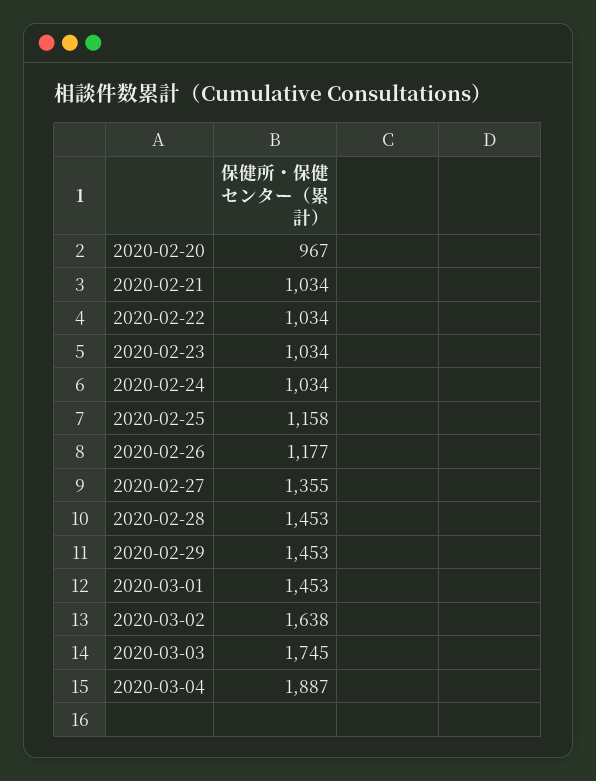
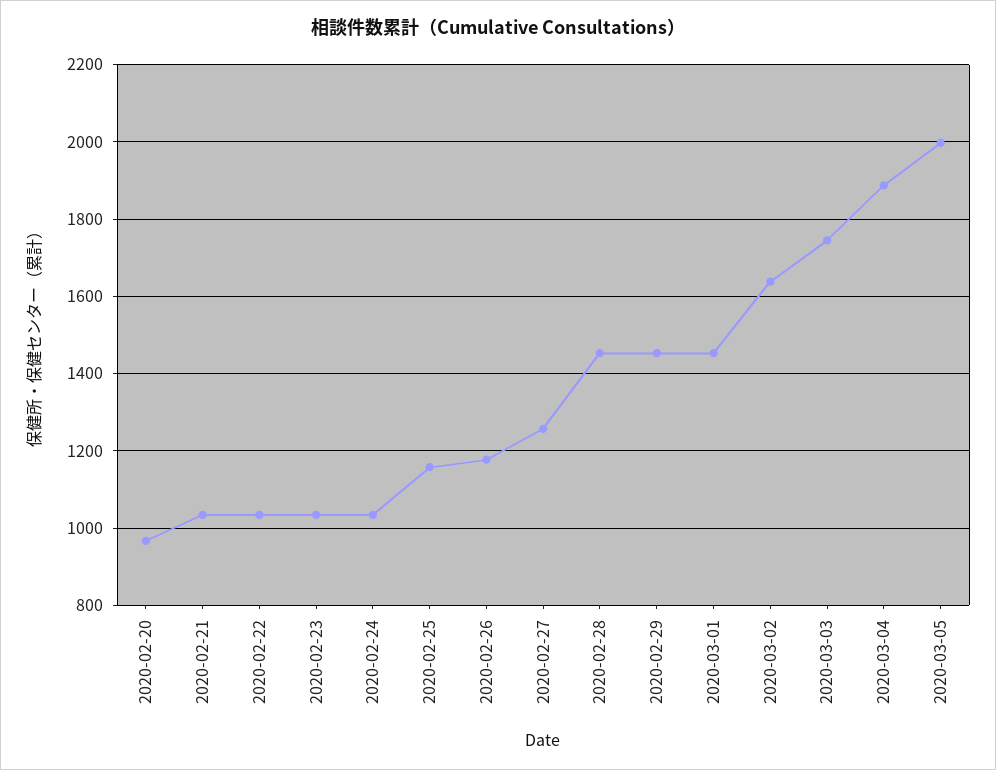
2020-02-27: 1355 -> 1260
2020-03-05: none -> 2000

